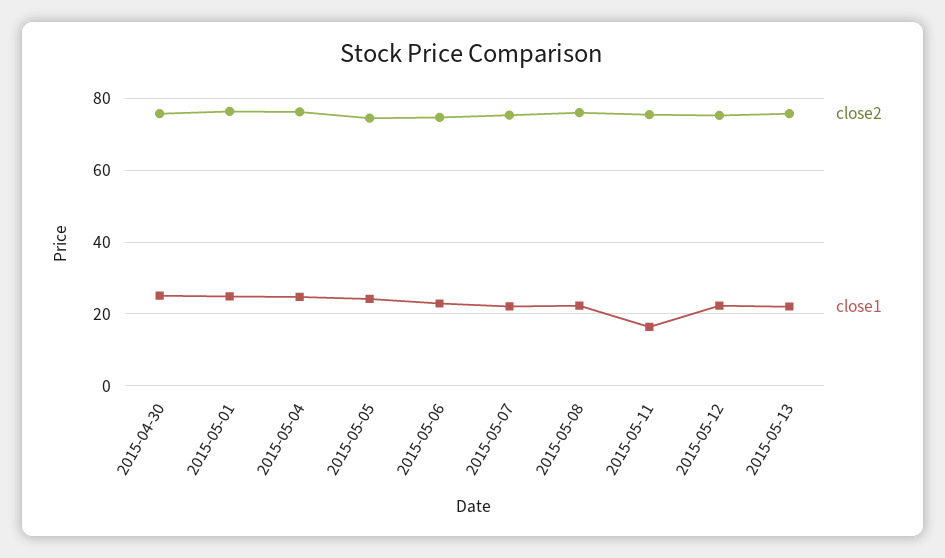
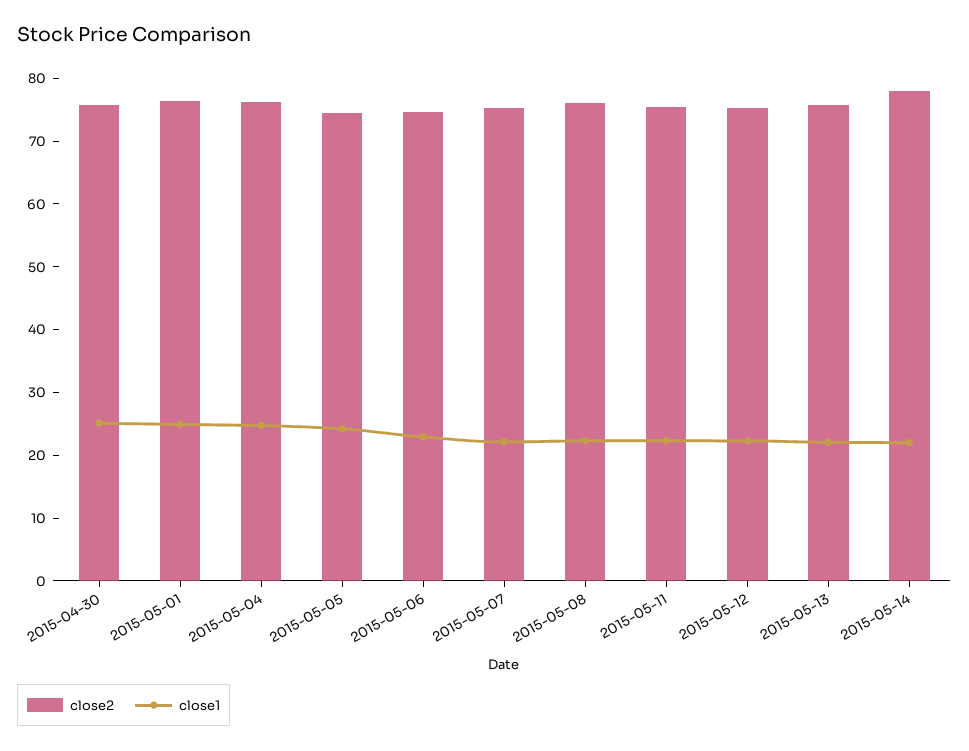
close1, 2015-05-11: 16 -> 22
close2, 2015-05-14: none -> 78
close1, 2015-05-14: none -> 22

